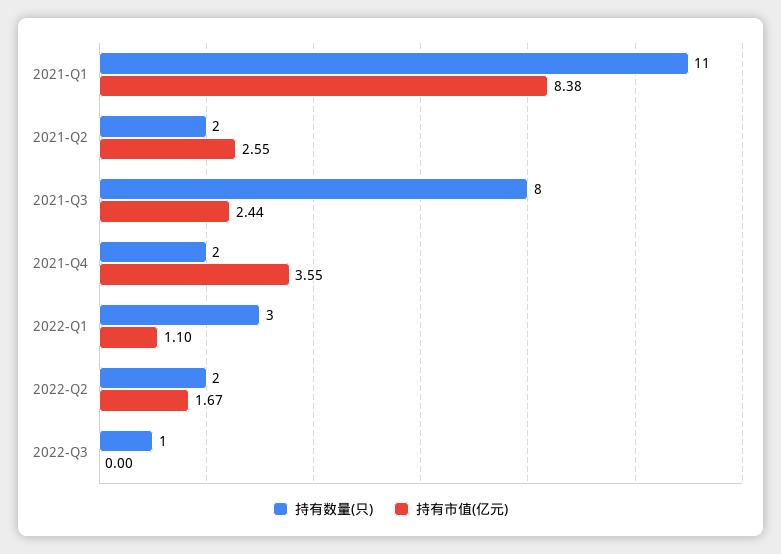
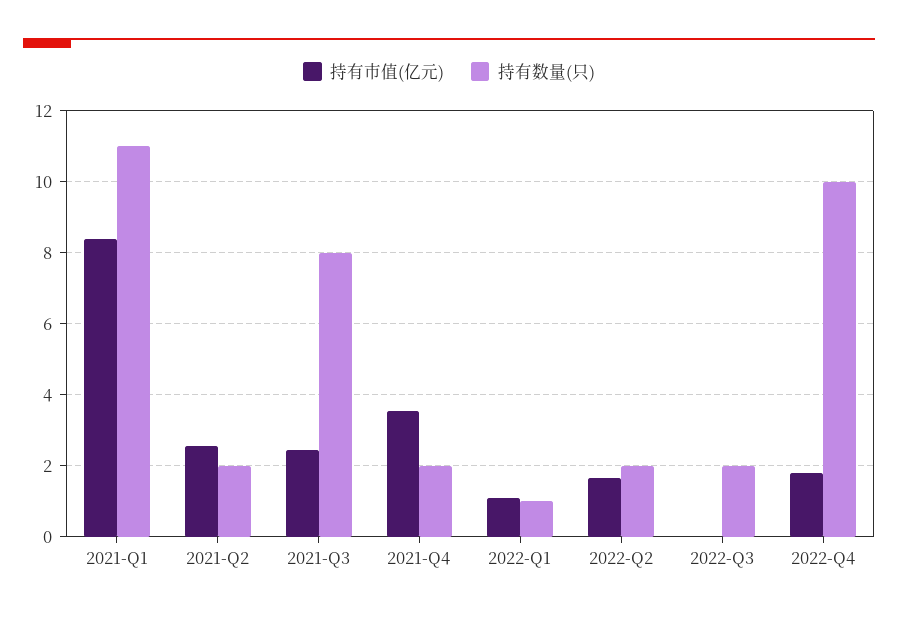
持有数量(只), 2022-Q1: 3 -> 1
持有数量(只), 2022-Q3: 1 -> 2
持有市值(亿元), 2022-Q4: none -> 1.8
持有数量(只), 2022-Q4: none -> 10

